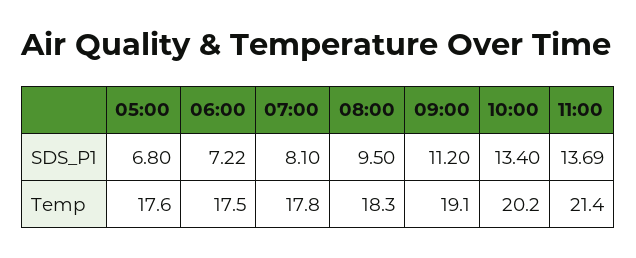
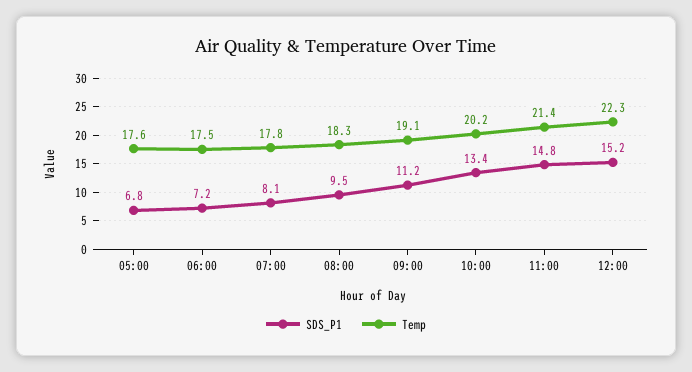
SDS_P1, 11:00: 13.69 -> 14.8
SDS_P1, 12:00: none -> 15.2
Temp, 12:00: none -> 22.3

